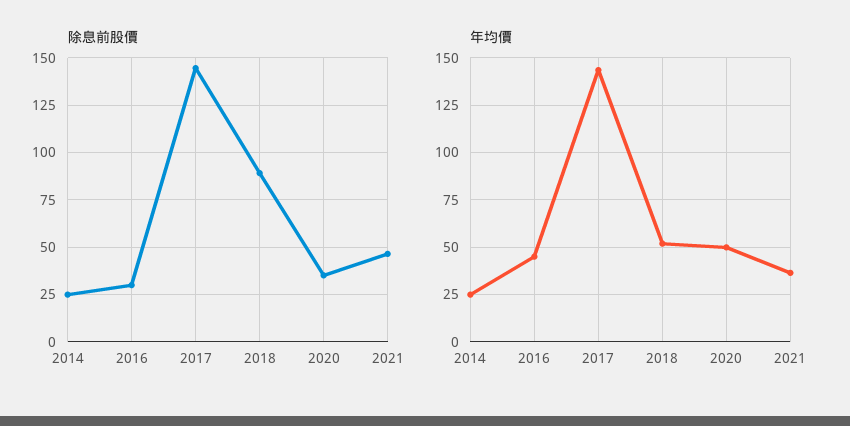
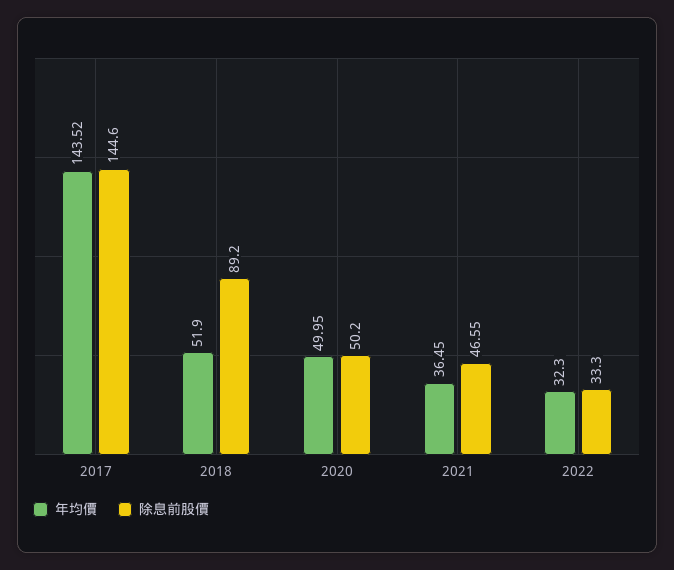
除息前股價, 2014: 25 -> none
除息前股價, 2016: 30 -> none
除息前股價, 2020: 35 -> 50.2
年均價, 2014: 25 -> none
年均價, 2016: 45 -> none
年均價, 2022: none -> 32.3
除息前股價, 2022: none -> 33.3

